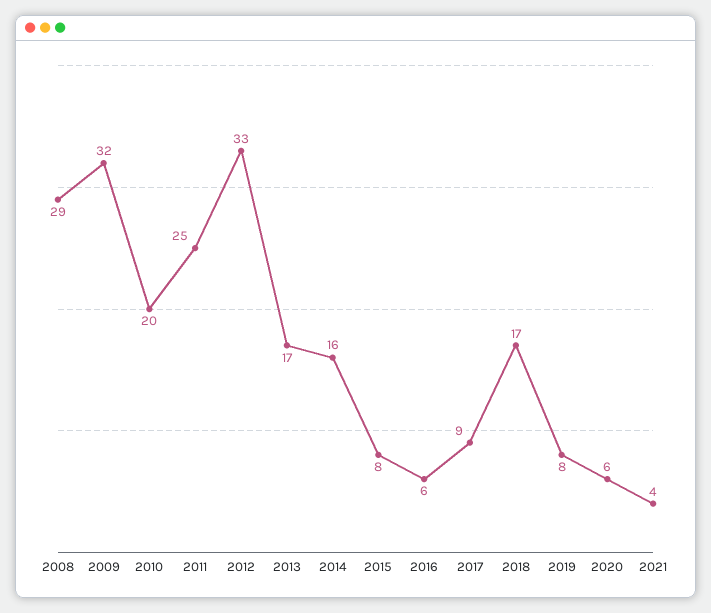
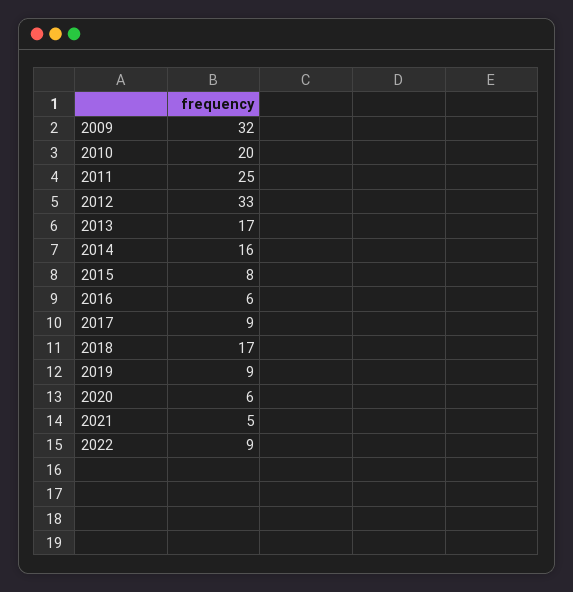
2008: 29 -> none
2019: 8 -> 9
2021: 4 -> 5
2022: none -> 9

